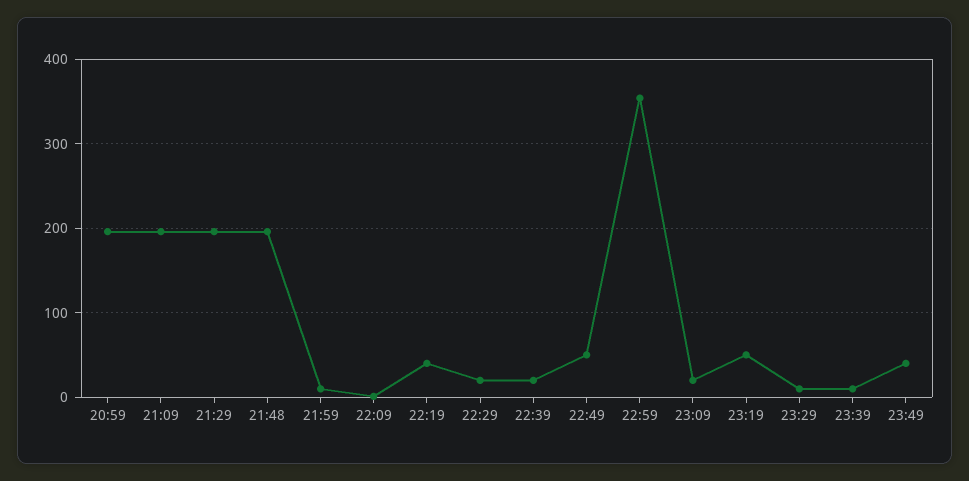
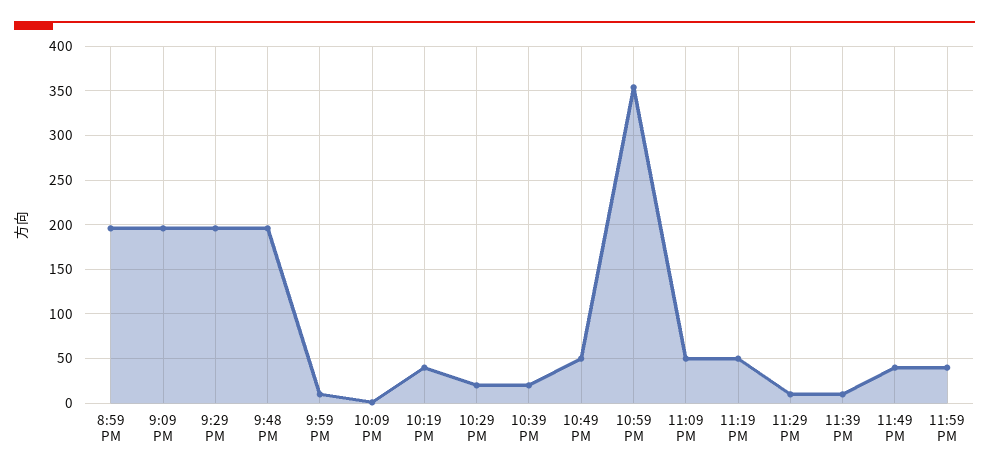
23:09: 20 -> 50
11:59 PM: none -> 40

